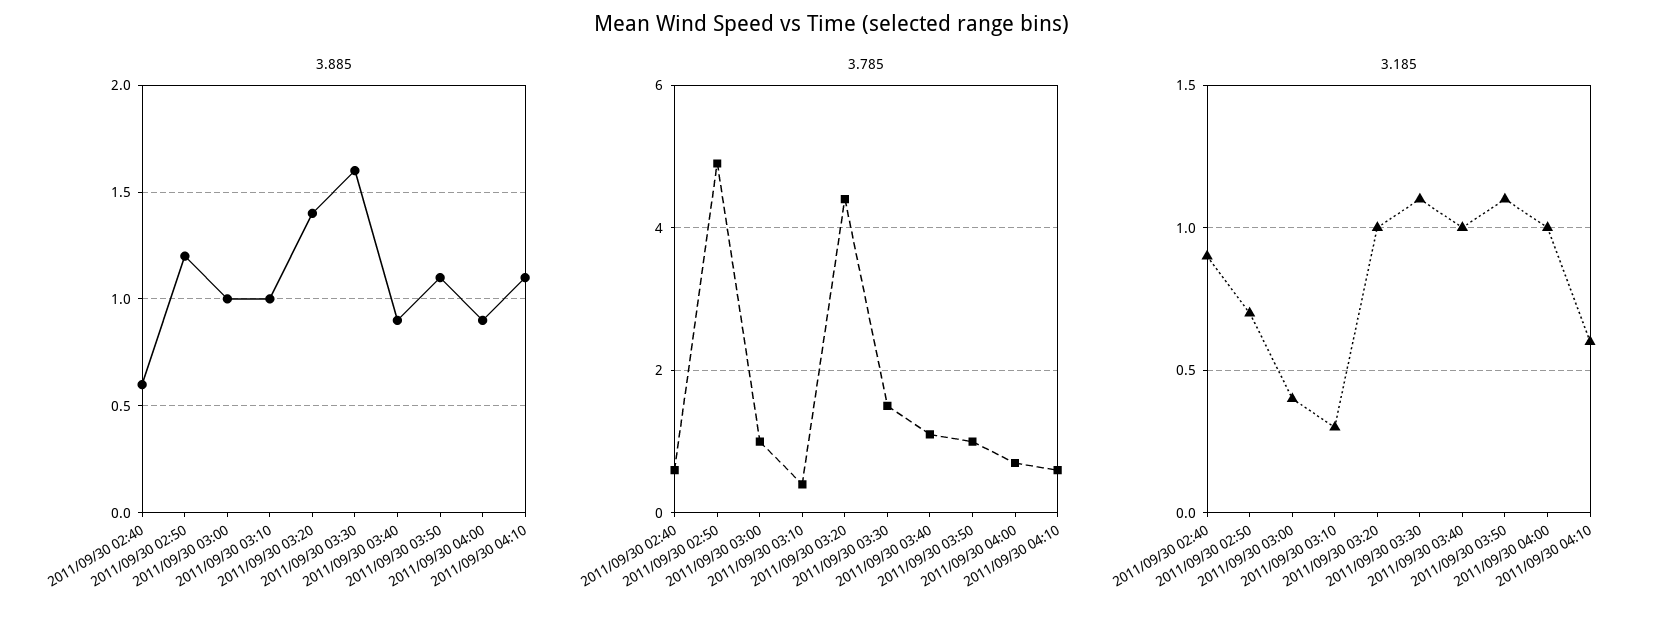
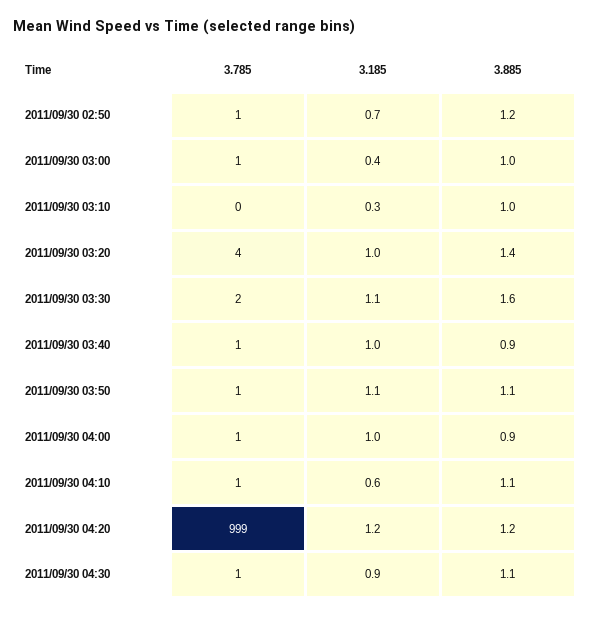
3.885, 2011/09/30 02:40: 0.6 -> none
3.785, 2011/09/30 02:40: 0.5 -> none
3.785, 2011/09/30 02:50: 5 -> 1
3.185, 2011/09/30 02:40: 0.9 -> none
3.785, 2011/09/30 04:20: none -> 999
3.185, 2011/09/30 04:20: none -> 1.2
3.885, 2011/09/30 04:20: none -> 1.2
3.785, 2011/09/30 04:30: none -> 1
3.185, 2011/09/30 04:30: none -> 0.9
3.885, 2011/09/30 04:30: none -> 1.1

